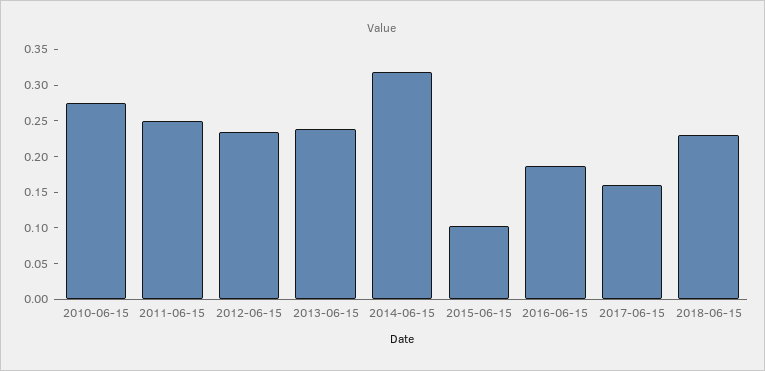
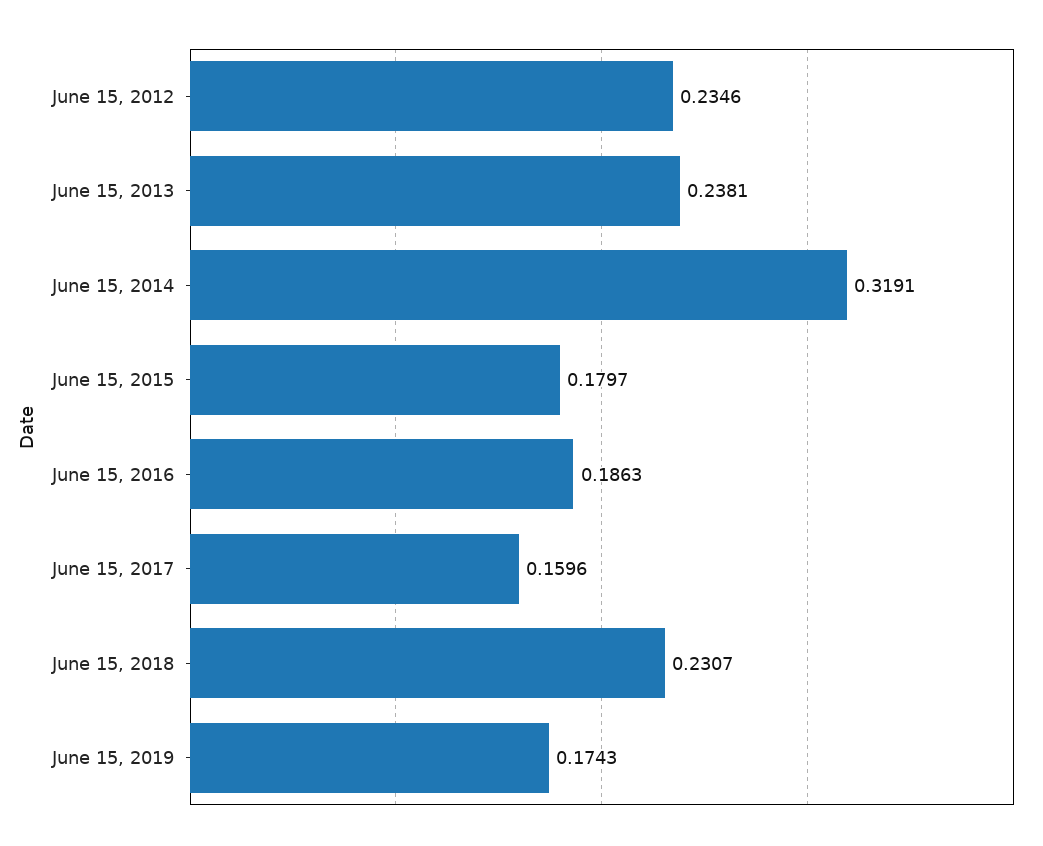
2010-06-15: 0.275 -> none
2011-06-15: 0.25 -> none
2015-06-15: 0.1 -> 0.1797
June 15, 2019: none -> 0.1743

